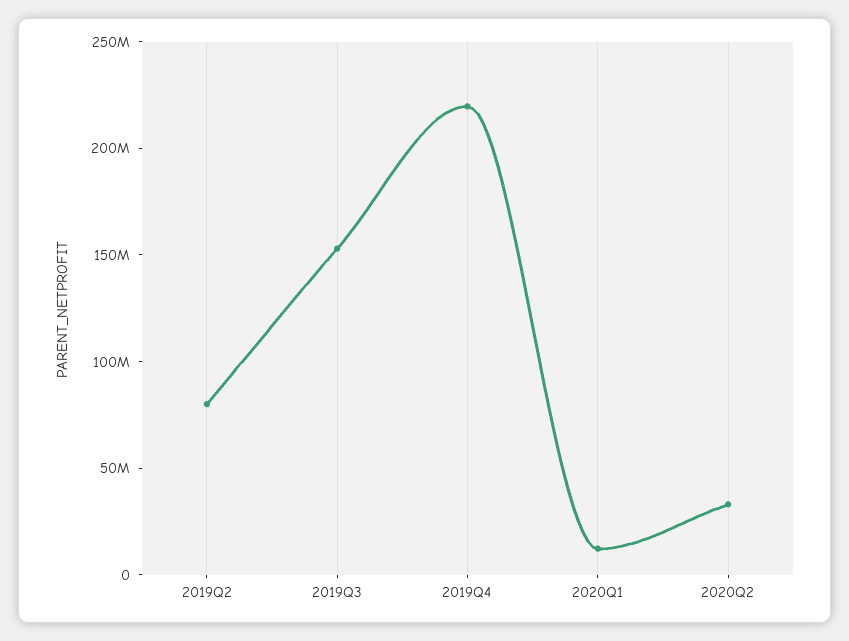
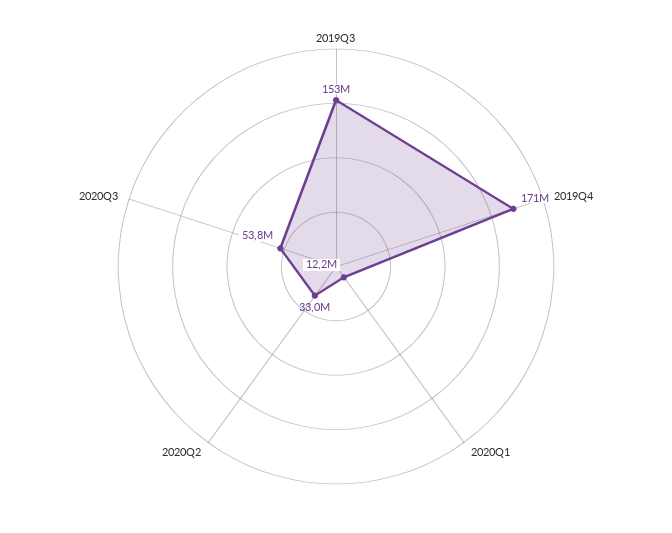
2019Q2: 80000000 -> none
2019Q4: 220000000 -> 171000000
2020Q3: none -> 53800000

